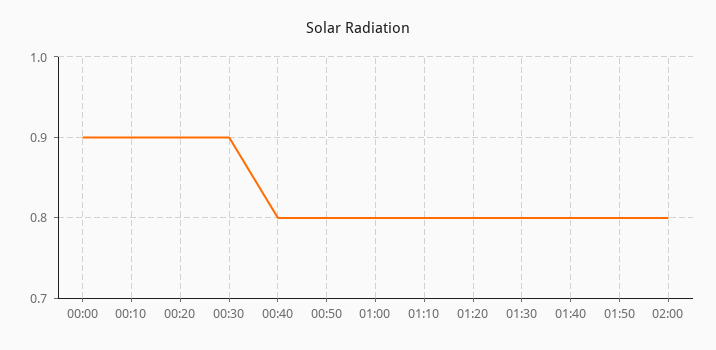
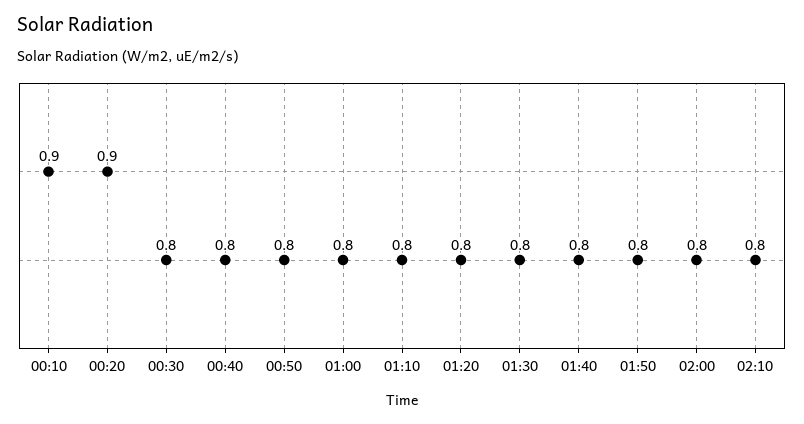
00:00: 0.9 -> none
00:30: 0.9 -> 0.8
02:10: none -> 0.8

